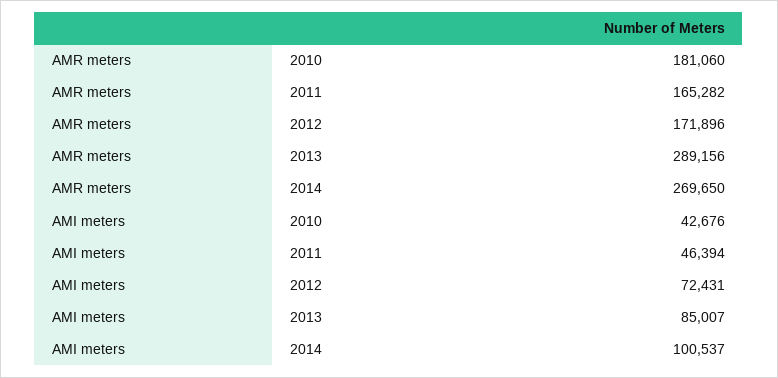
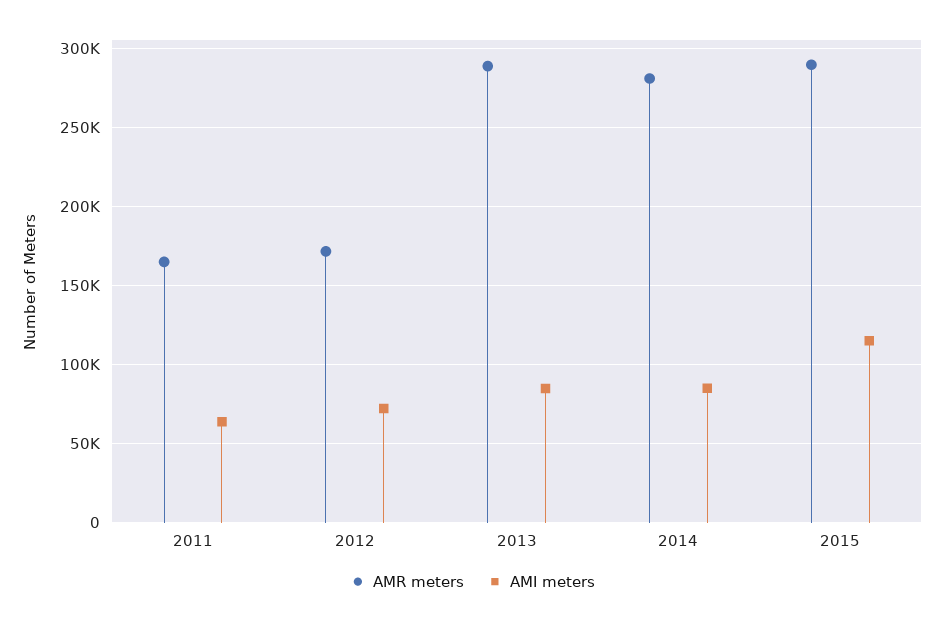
AMR meters, 2010: 181060 -> none
AMR meters, 2014: 269650 -> 280000
AMI meters, 2010: 42676 -> none
AMI meters, 2011: 46394 -> 65000
AMI meters, 2014: 100537 -> 85000
AMR meters, 2015: none -> 290000
AMI meters, 2015: none -> 115000

